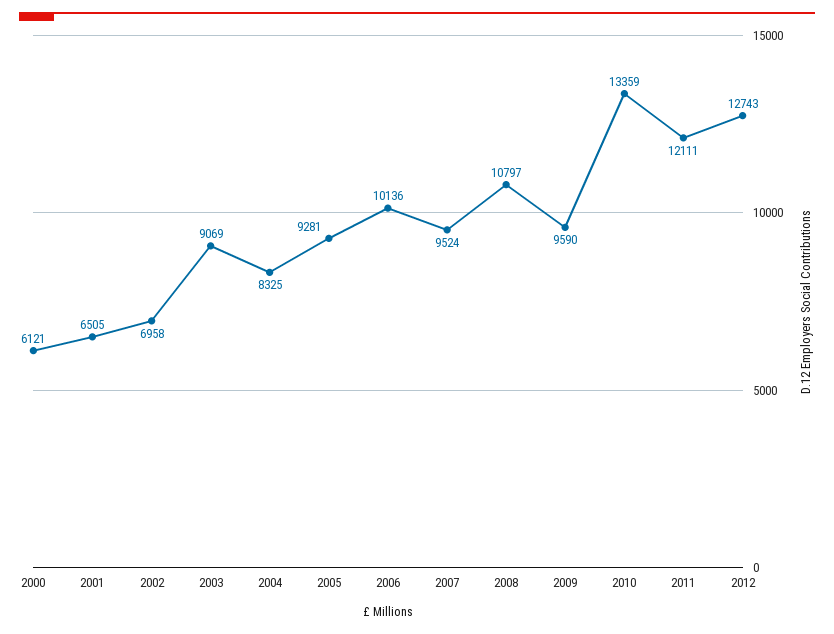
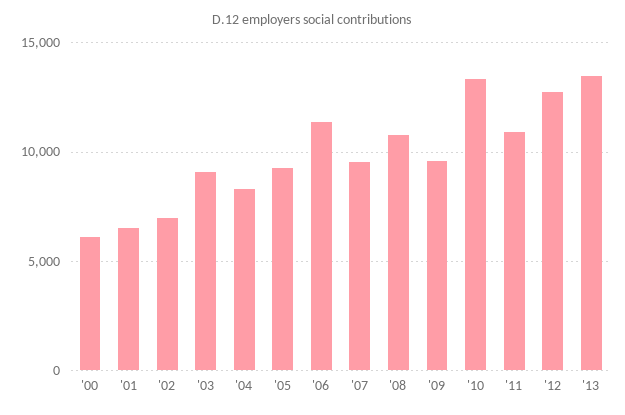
2006: 10136 -> 11500
2011: 12111 -> 11000
'13: none -> 13500

